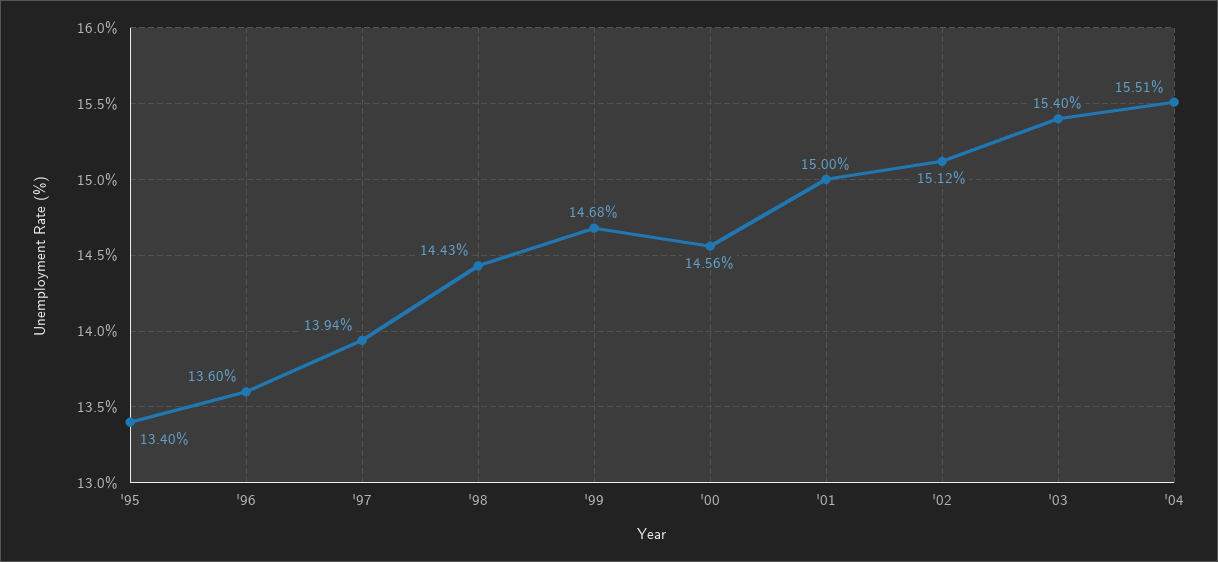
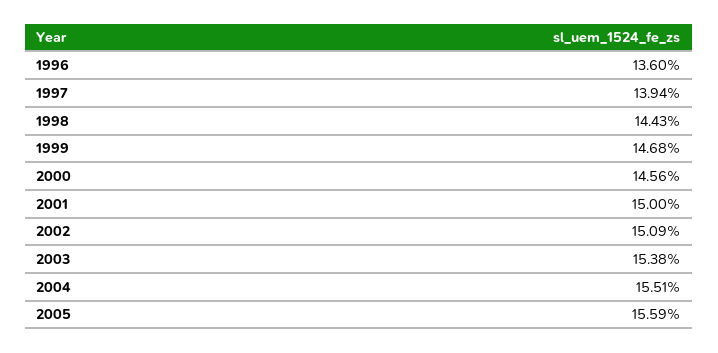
'95: 13.4 -> none
'02: 15.12 -> 15.09
'03: 15.4 -> 15.38
2005: none -> 15.59

